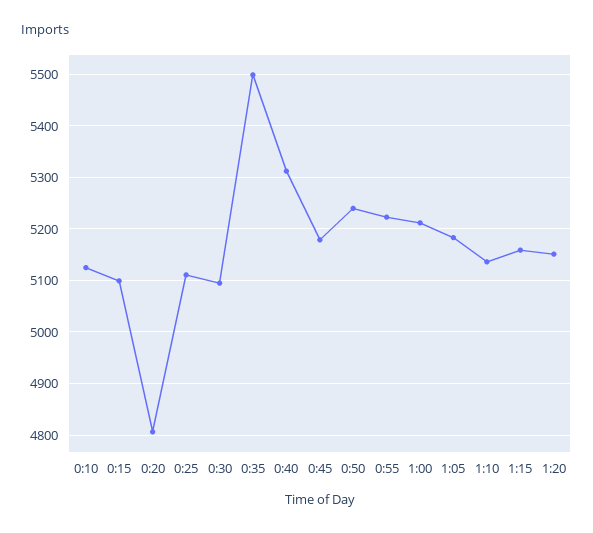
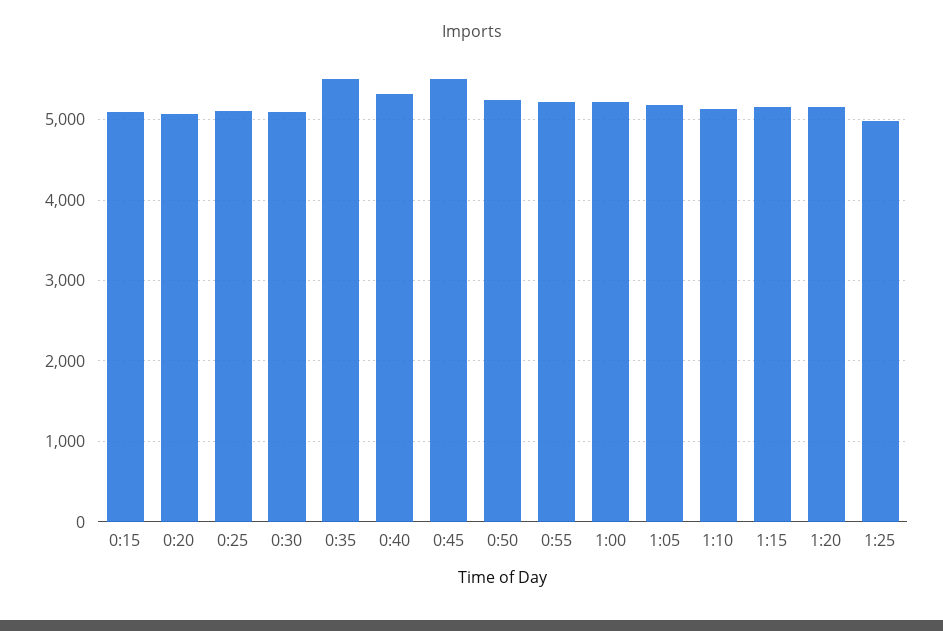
0:10: 5120 -> none
0:20: 4800 -> 5100
0:45: 5180 -> 5500
1:25: none -> 5000

